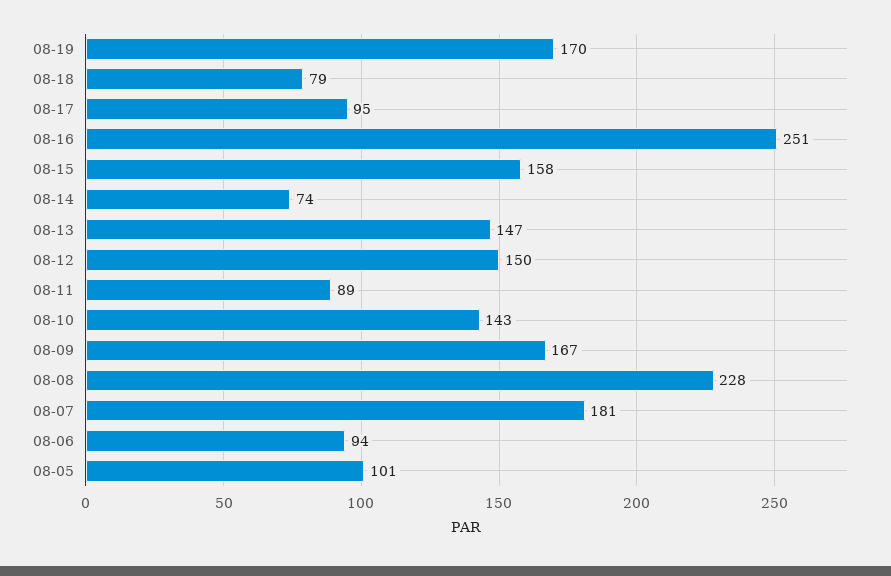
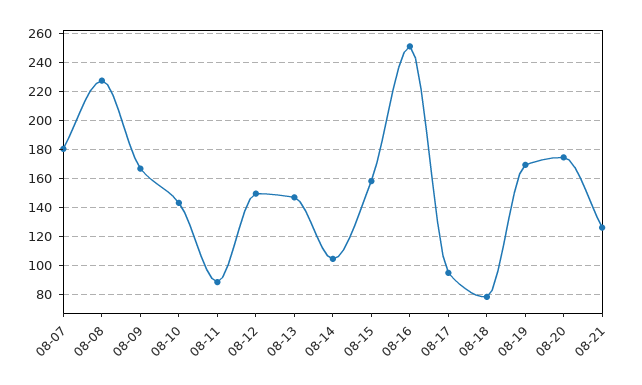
08-14: 74 -> 105
08-06: 94 -> none
08-05: 101 -> none
08-20: none -> 175
08-21: none -> 125

